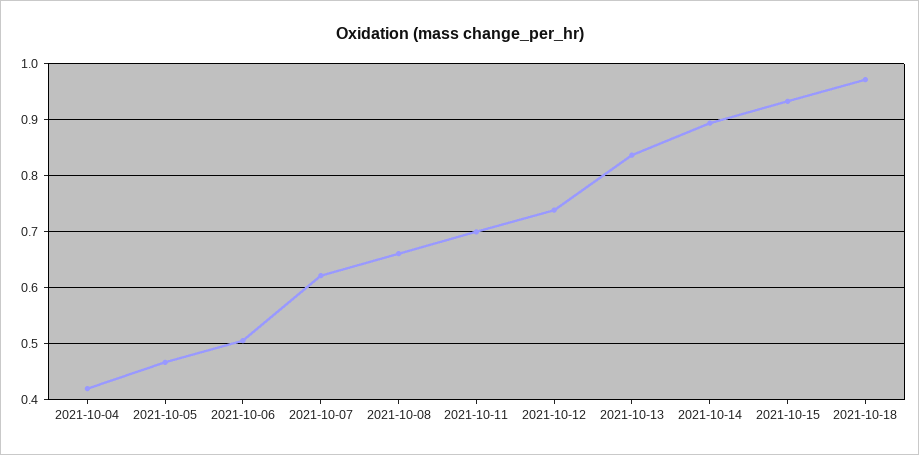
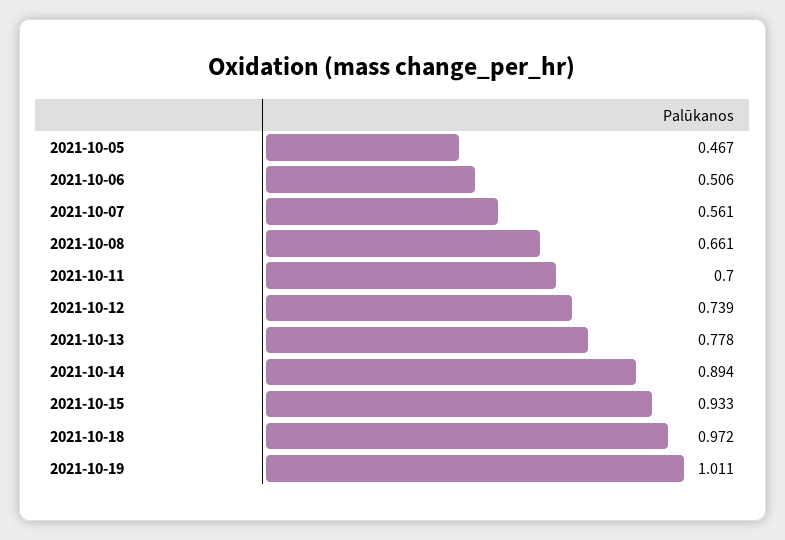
2021-10-04: 0.42 -> none
2021-10-07: 0.62 -> 0.561
2021-10-13: 0.84 -> 0.778
2021-10-19: none -> 1.011

